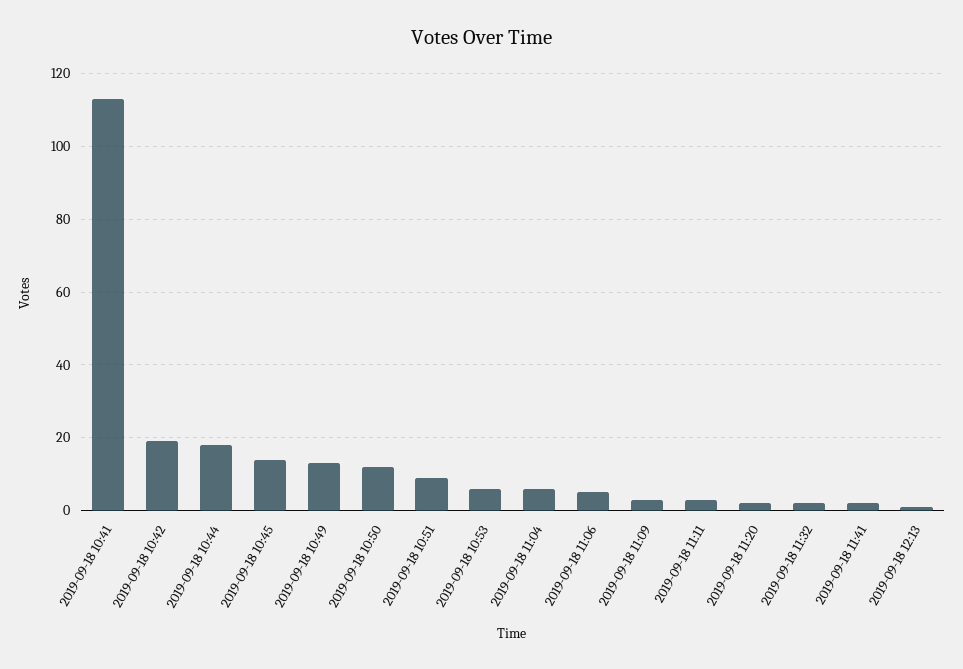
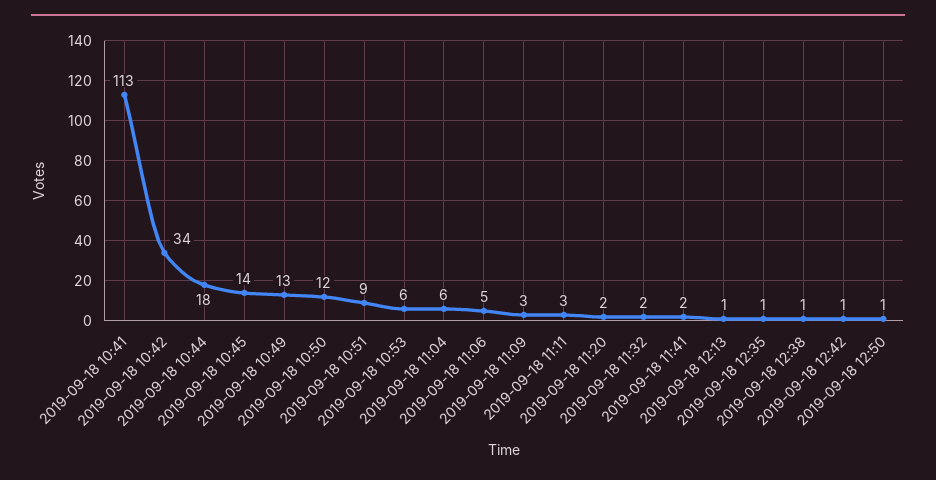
2019-09-18 10:42: 20 -> 34
2019-09-18 12:35: none -> 1
2019-09-18 12:38: none -> 1
2019-09-18 12:42: none -> 1
2019-09-18 12:50: none -> 1

